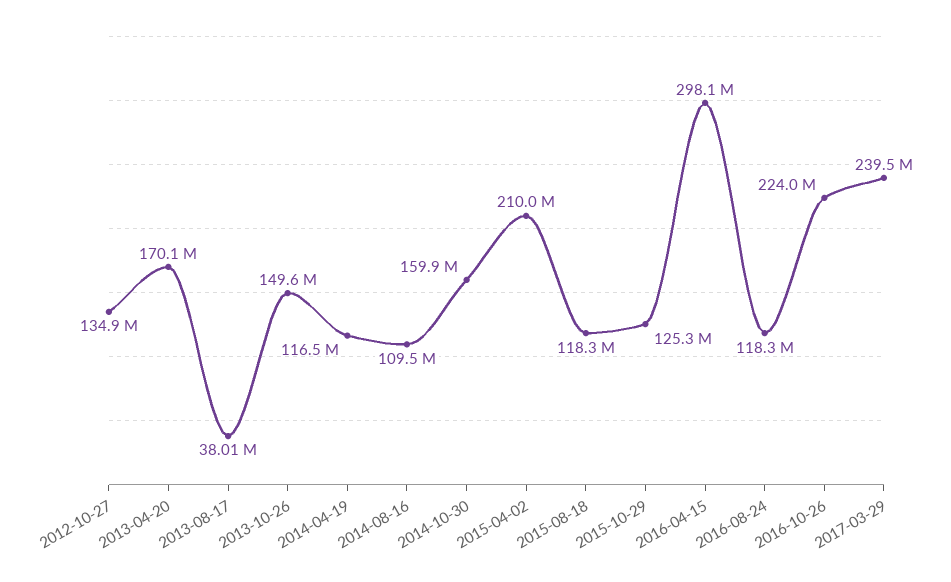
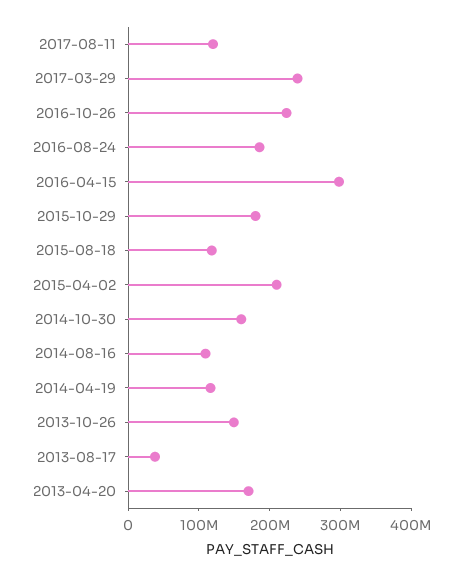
2012-10-27: 134900000 -> none
2015-10-29: 125300000 -> 180000000
2016-08-24: 118300000 -> 180000000
2017-08-11: none -> 120000000

